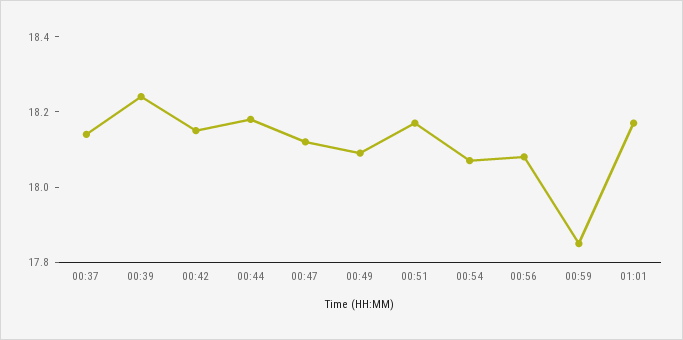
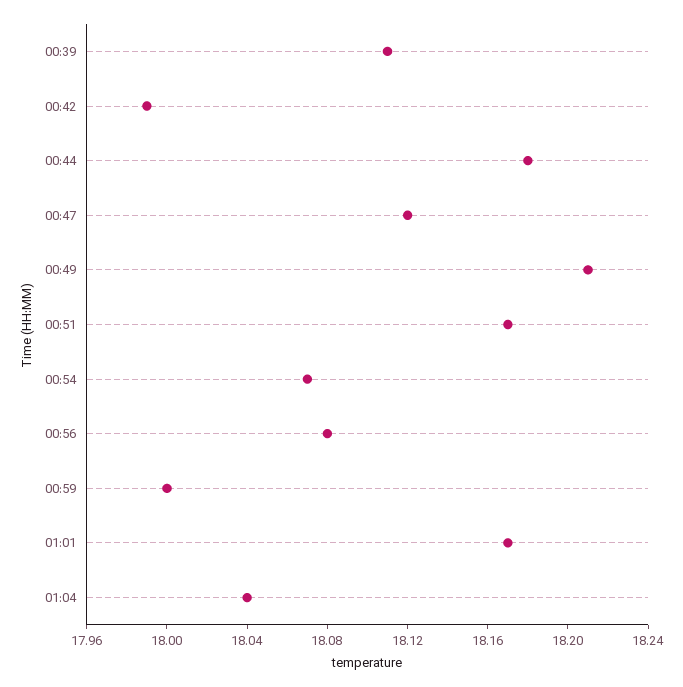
00:37: 18.15 -> none
00:39: 18.25 -> 18.11
00:42: 18.15 -> 17.99
00:49: 18.1 -> 18.21
00:59: 17.85 -> 18
01:04: none -> 18.04

